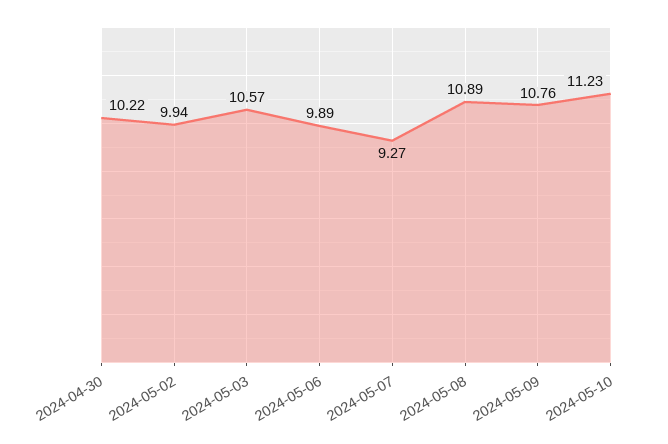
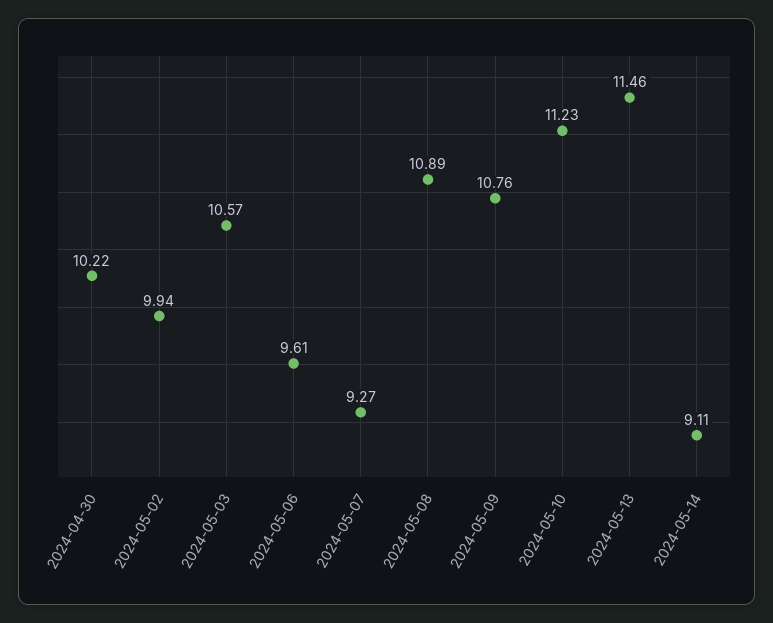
2024-05-06: 9.89 -> 9.61
2024-05-13: none -> 11.46
2024-05-14: none -> 9.11

